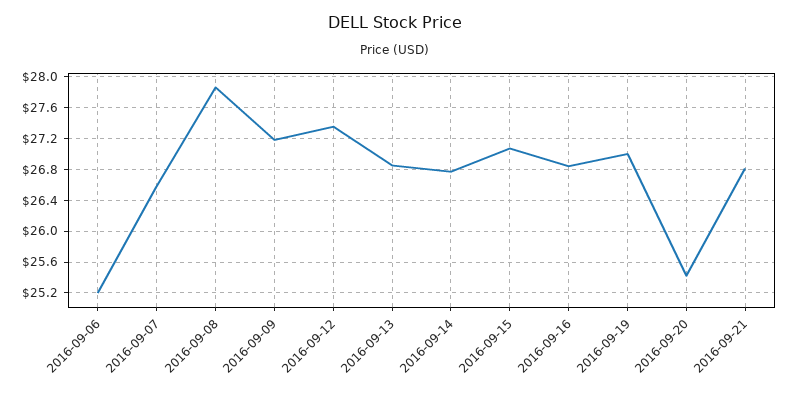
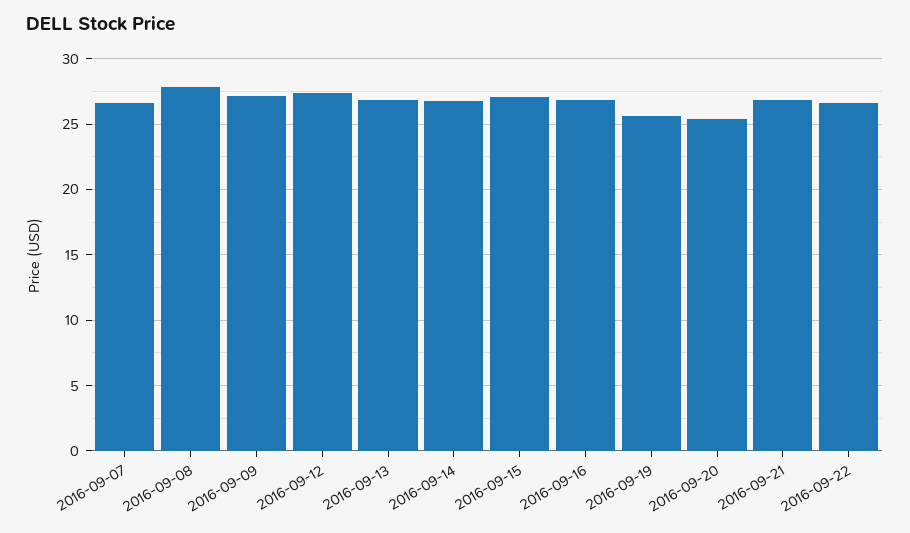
2016-09-06: 25.2 -> none
2016-09-19: 27 -> 25.5
2016-09-22: none -> 26.5

